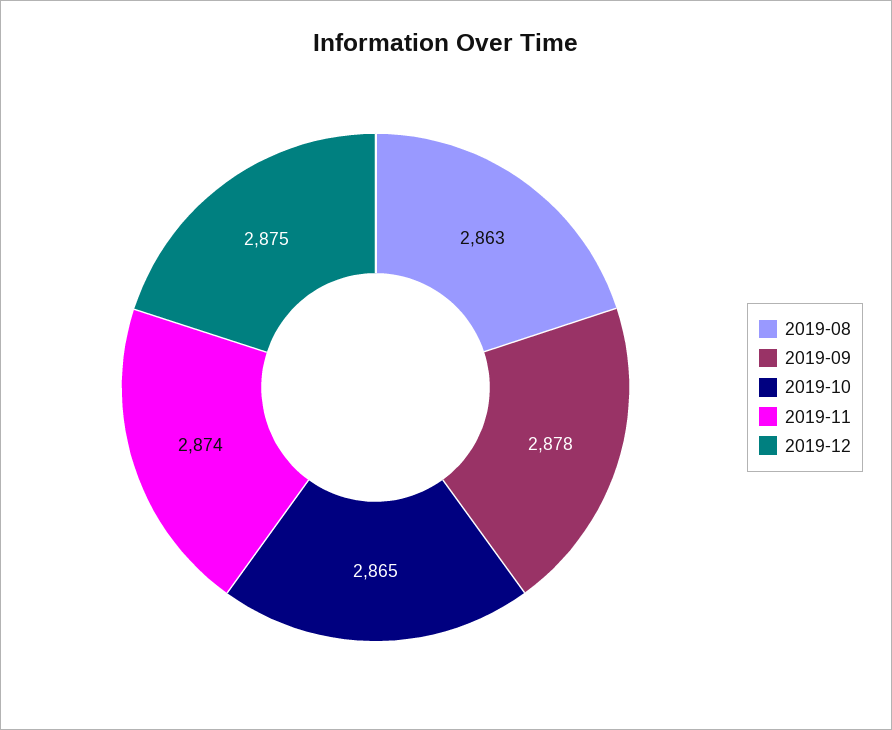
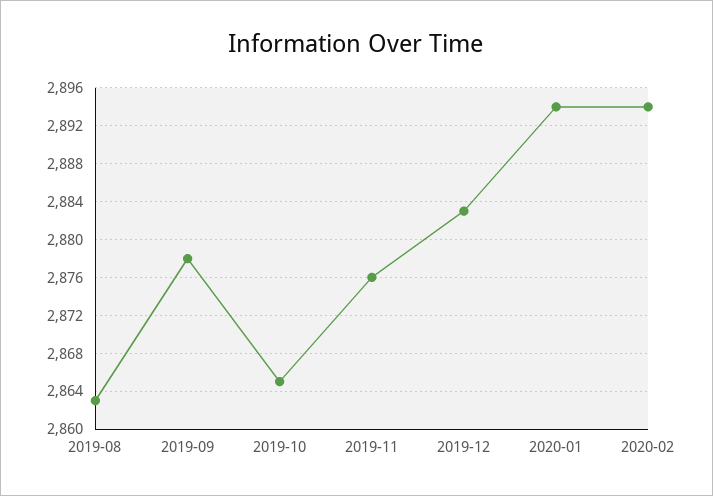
2019-11: 2874 -> 2876
2019-12: 2875 -> 2883
2020-01: none -> 2894
2020-02: none -> 2894

